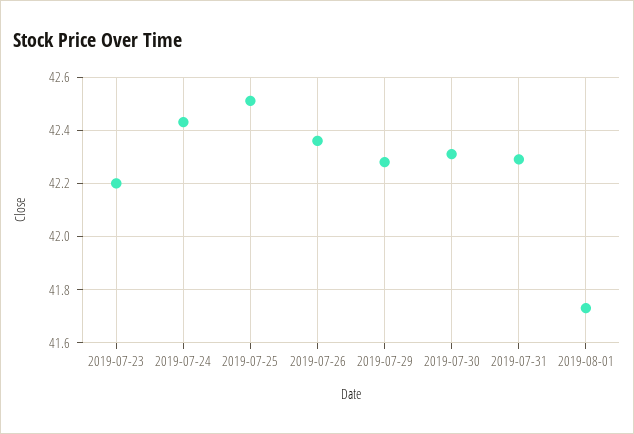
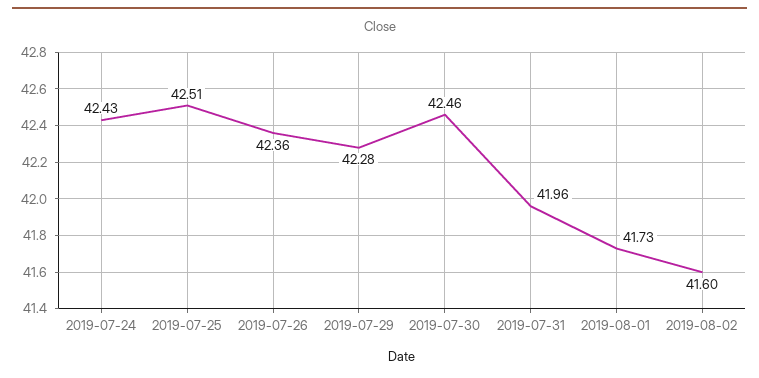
2019-07-23: 42.2 -> none
2019-07-30: 42.3 -> 42.46
2019-07-31: 42.3 -> 41.96
2019-08-02: none -> 41.6

